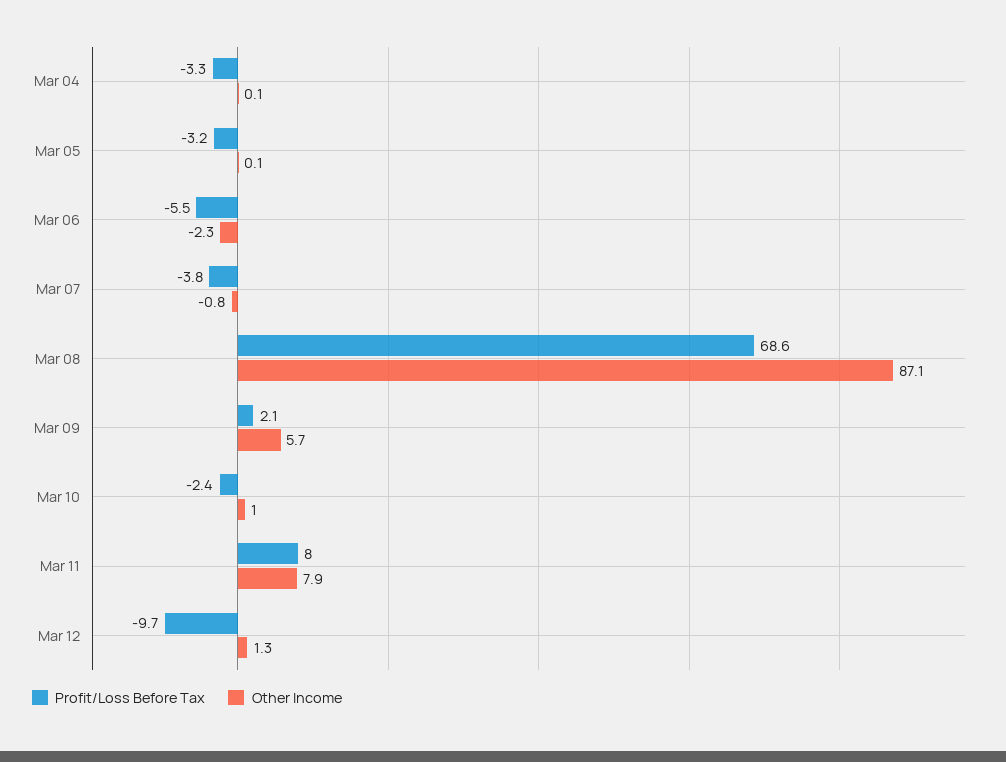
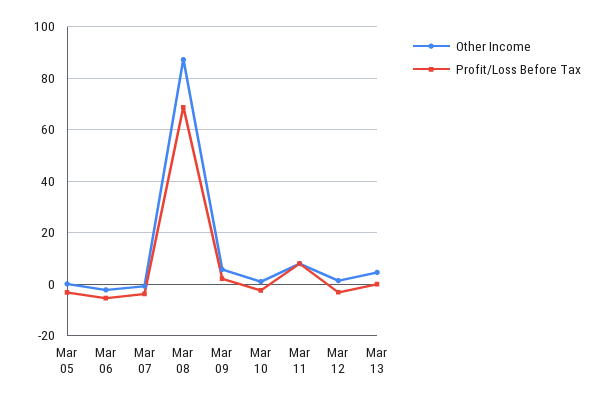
Profit/Loss Before Tax, Mar 04: -3.3 -> none
Other Income, Mar 04: 0.1 -> none
Profit/Loss Before Tax, Mar 12: -9.7 -> -2.5
Other Income, Mar 13: none -> 5
Profit/Loss Before Tax, Mar 13: none -> 0

